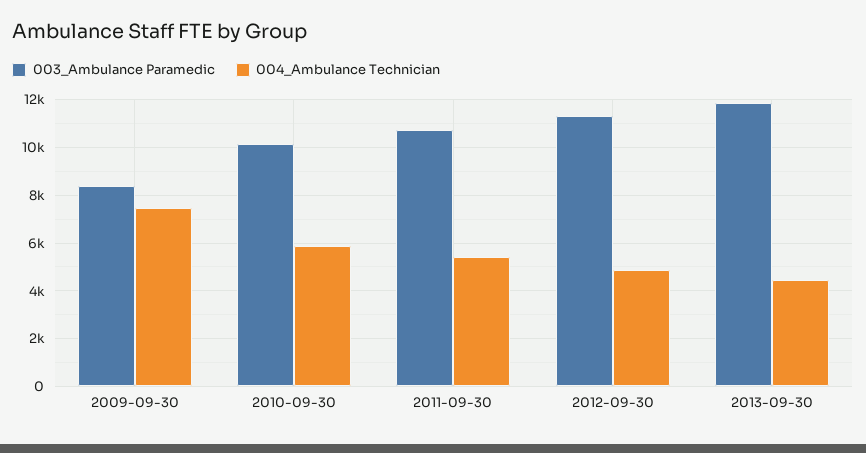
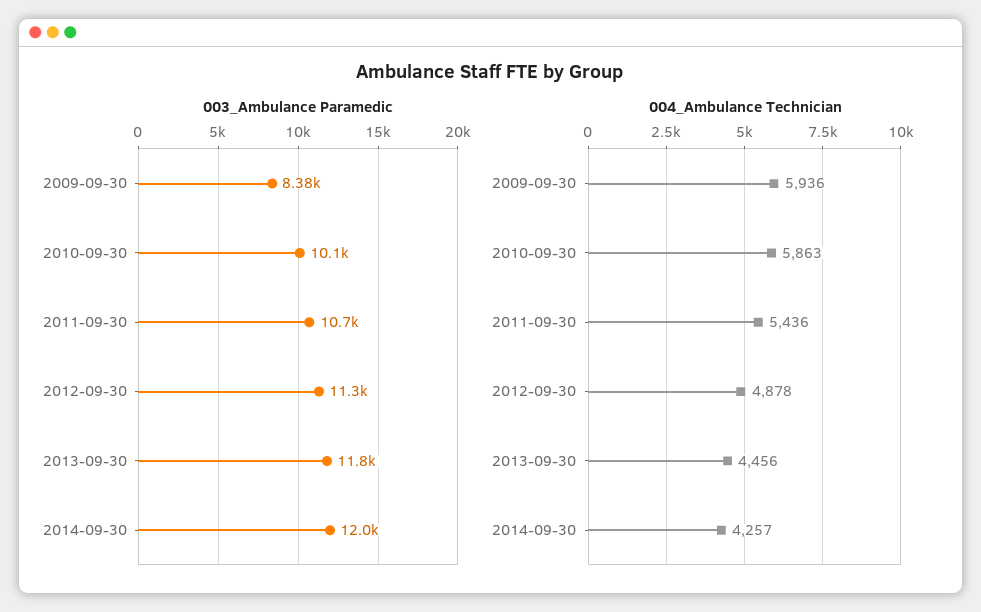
004_Ambulance Technician, 2009-09-30: 7500 -> 5936
003_Ambulance Paramedic, 2014-09-30: none -> 12000
004_Ambulance Technician, 2014-09-30: none -> 4257

